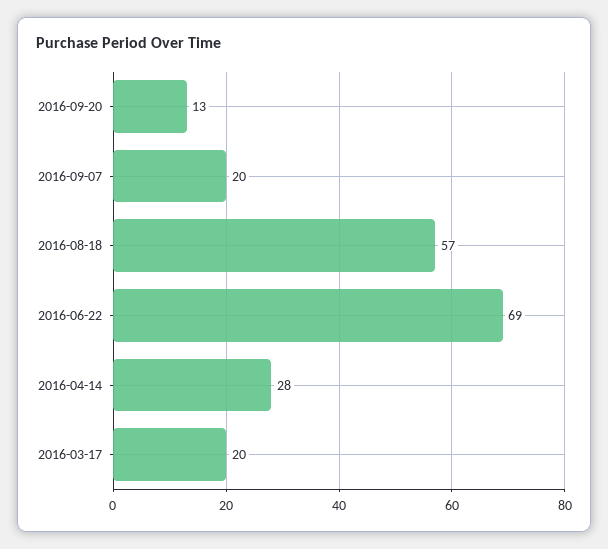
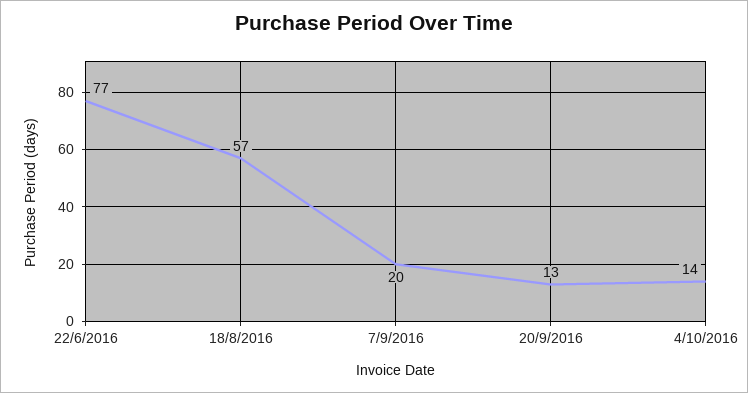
2016-06-22: 69 -> 77
2016-04-14: 28 -> none
2016-03-17: 20 -> none
4/10/2016: none -> 14

